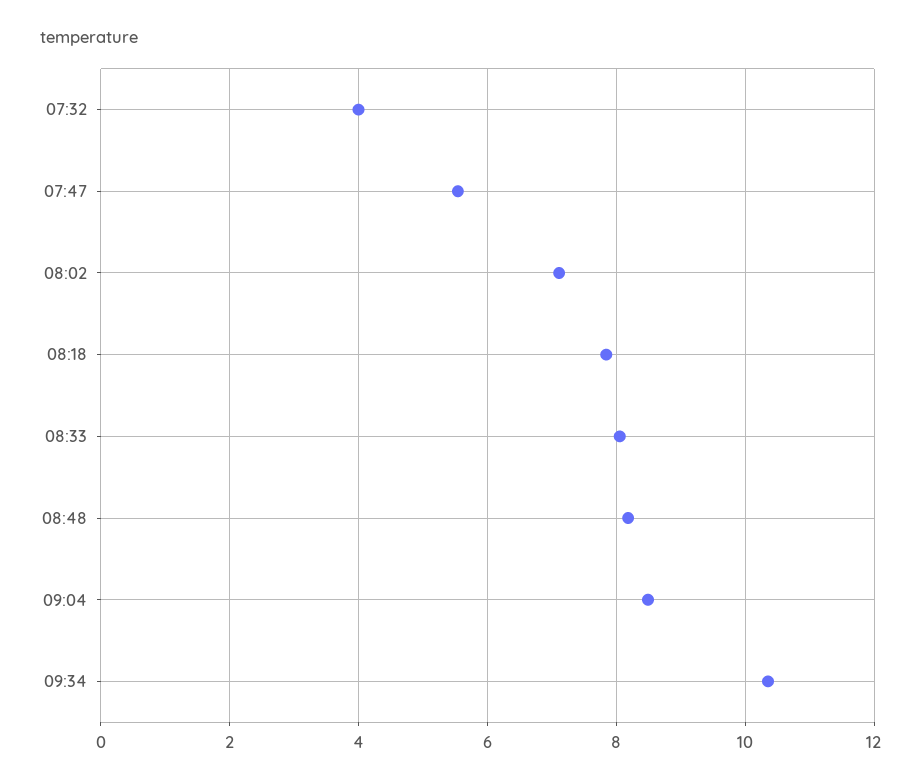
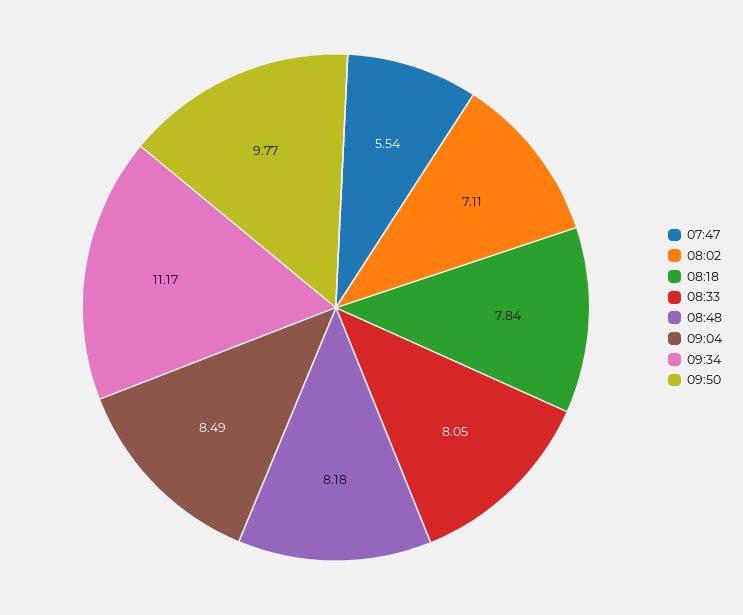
07:32: 4 -> none
09:34: 10.4 -> 11.17
09:50: none -> 9.77

